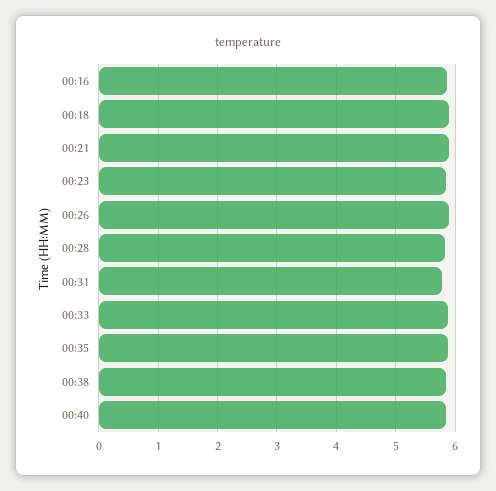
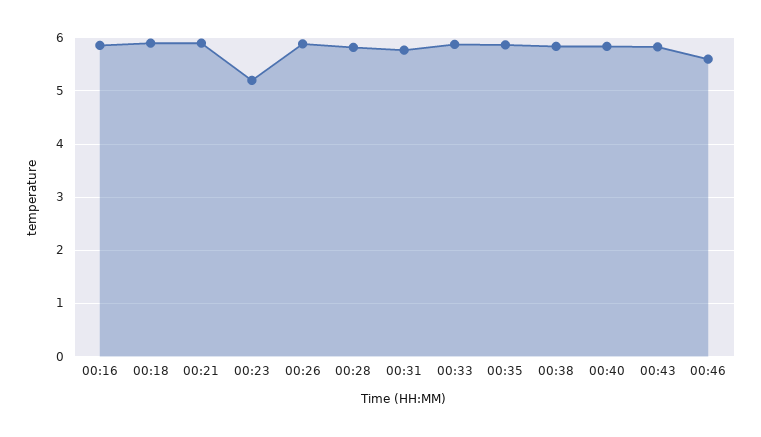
00:23: 5.8 -> 5.2
00:43: none -> 5.8
00:46: none -> 5.6

